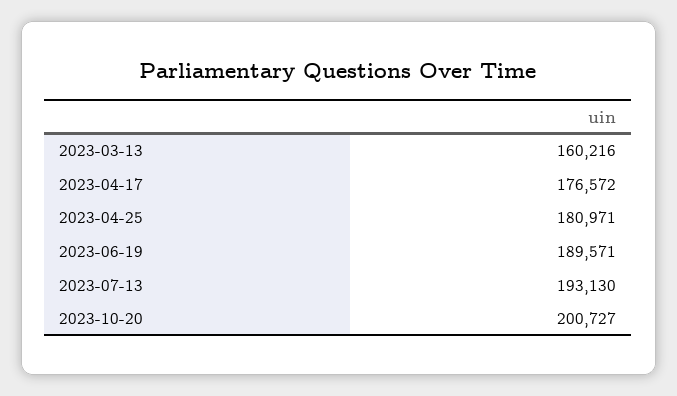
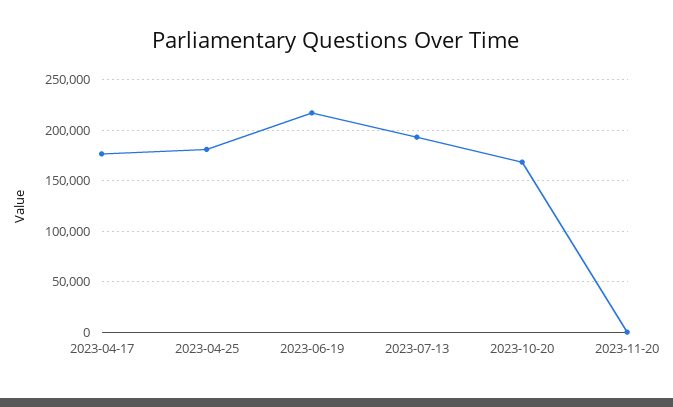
2023-03-13: 160216 -> none
2023-06-19: 189571 -> 220000
2023-10-20: 200727 -> 170000
2023-11-20: none -> 0

